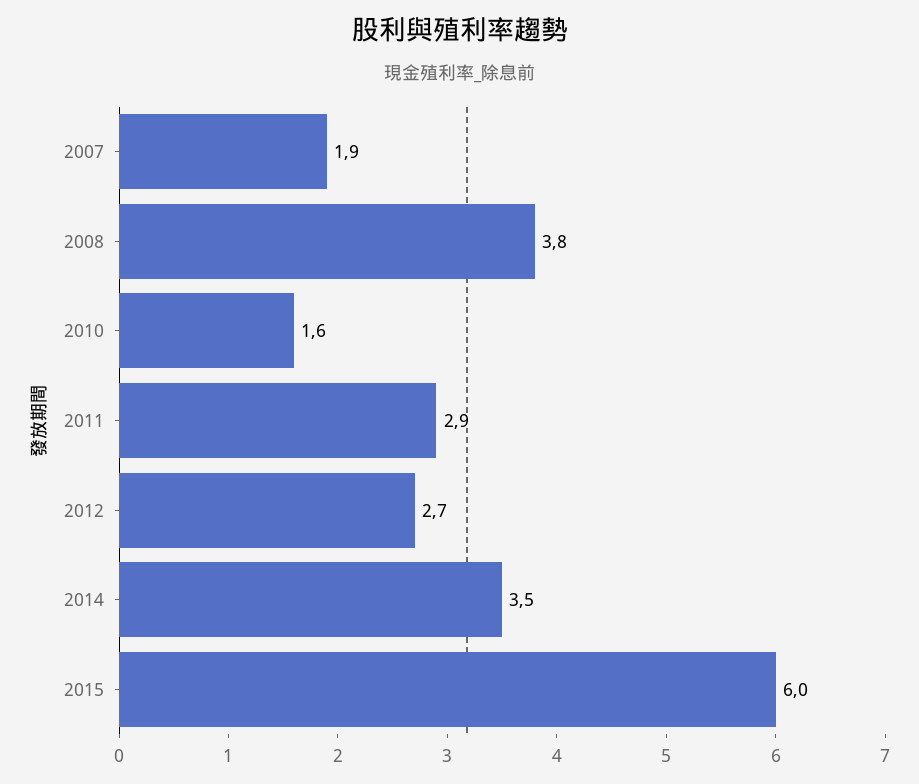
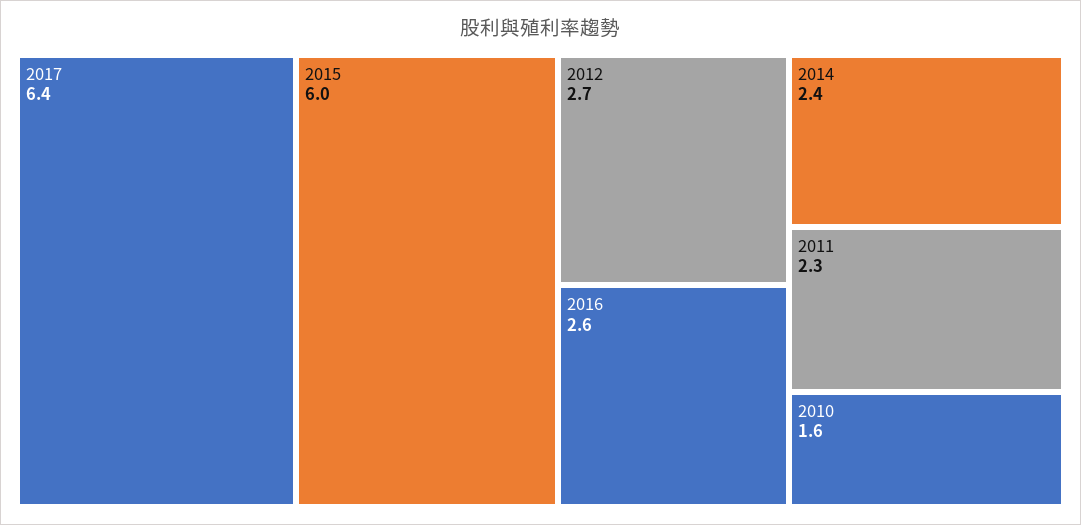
2007: 1.9 -> none
2008: 3.8 -> none
2011: 2.9 -> 2.3
2014: 3.5 -> 2.4
2017: none -> 6.4
2016: none -> 2.6

